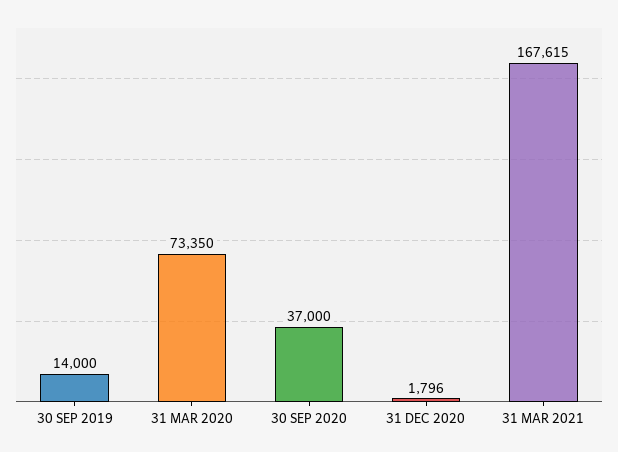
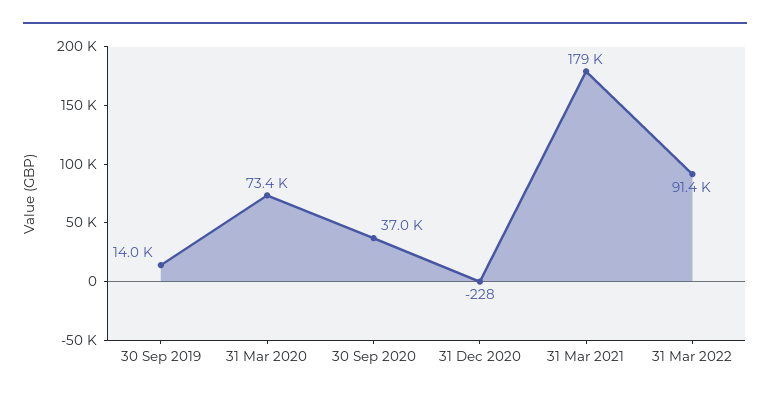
31 DEC 2020: 1796 -> -228
31 MAR 2021: 167615 -> 179000
31 Mar 2022: none -> 91400

